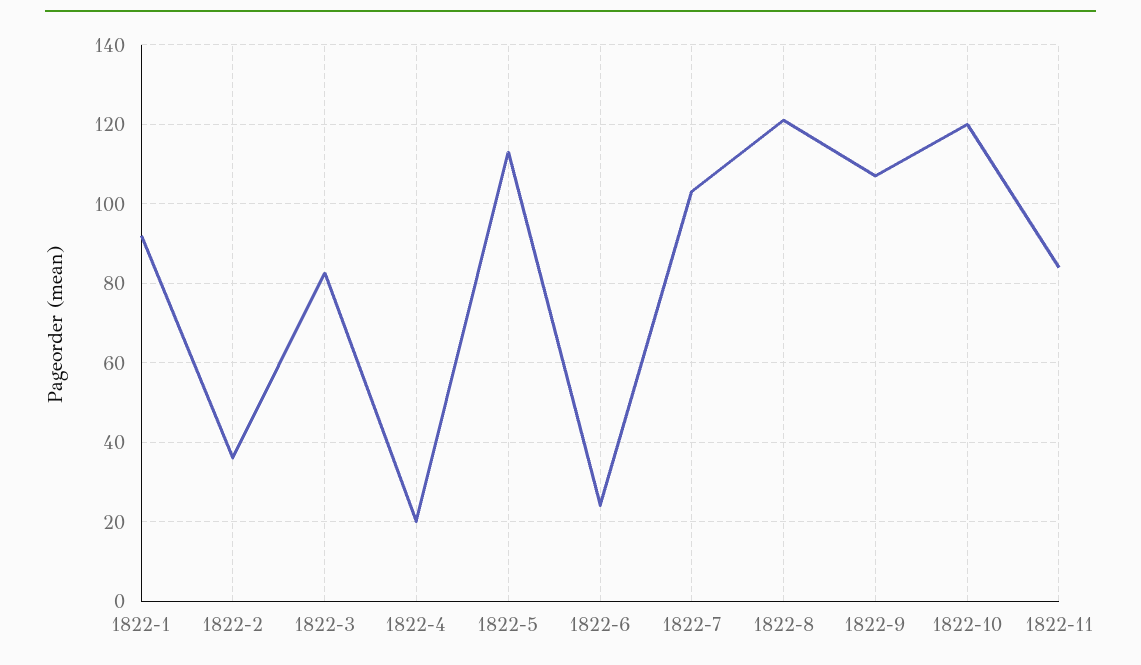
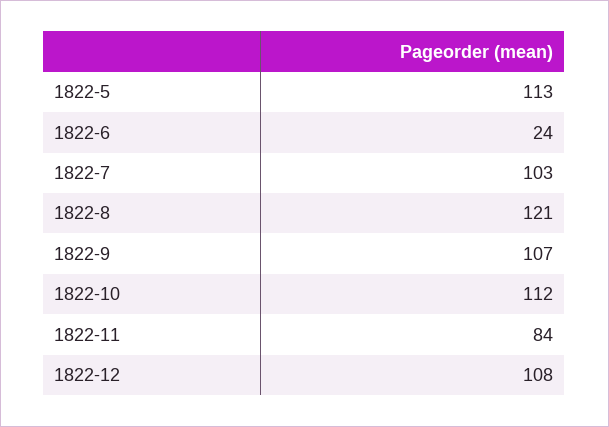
1822-1: 92 -> none
1822-2: 36 -> none
1822-3: 82 -> none
1822-4: 20 -> none
1822-10: 120 -> 112
1822-12: none -> 108

